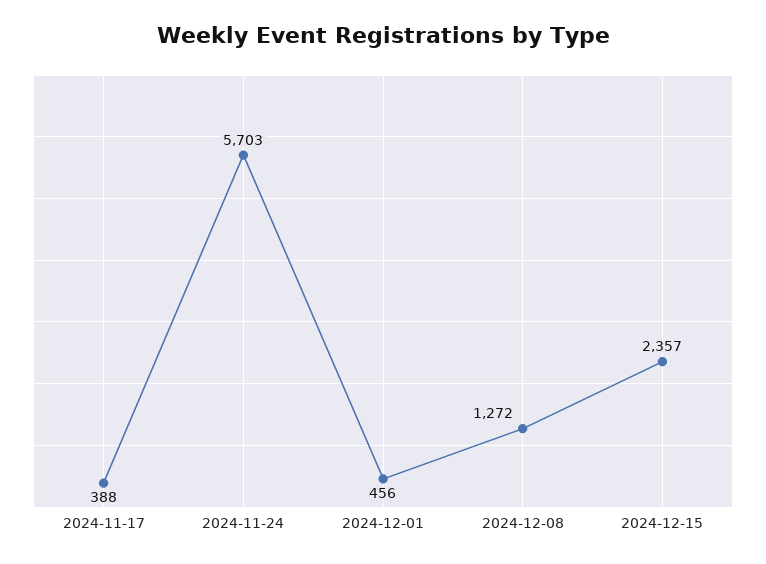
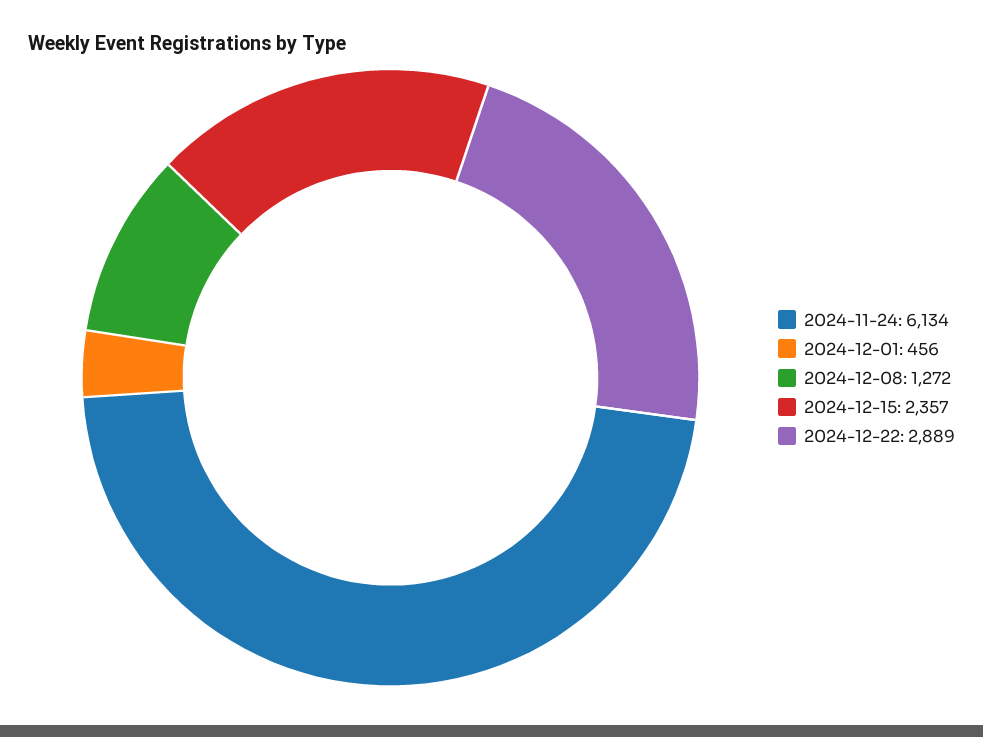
2024-11-17: 388 -> none
2024-11-24: 5703 -> 6134
2024-12-22: none -> 2889

